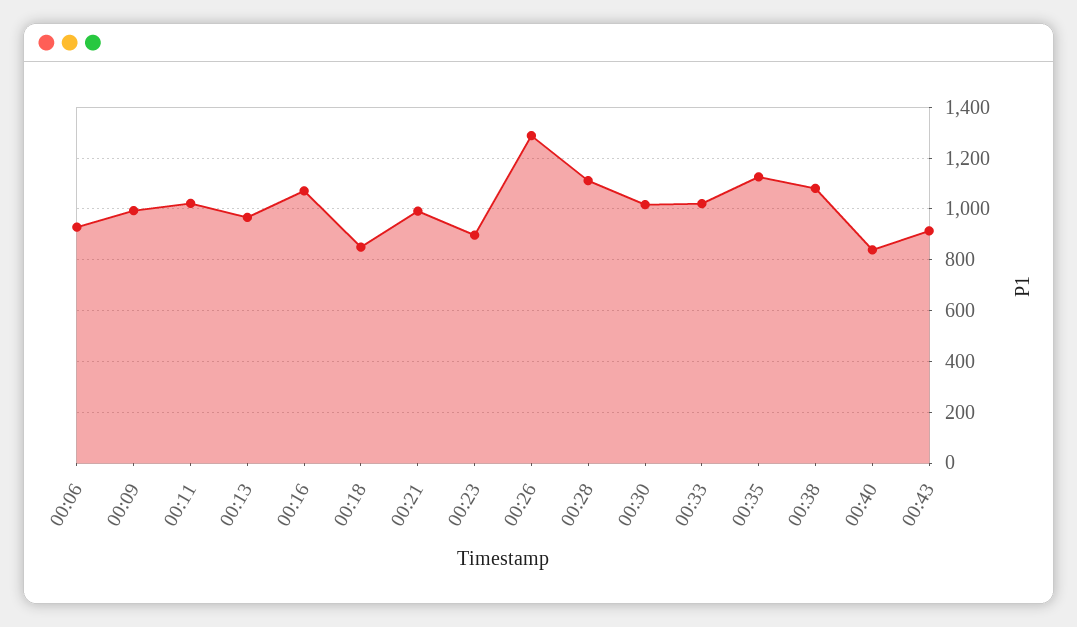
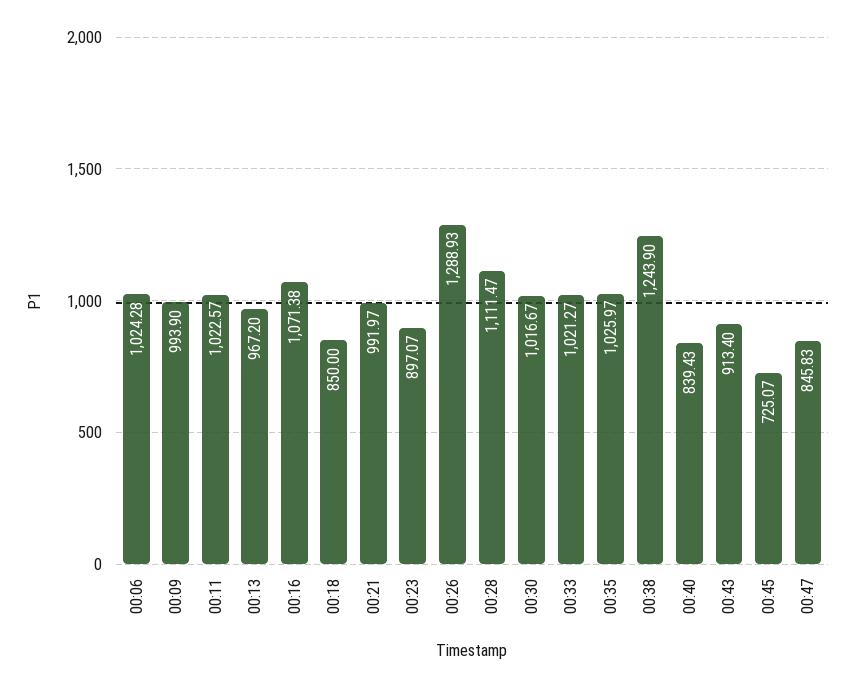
00:06: 925 -> 1024.28
00:35: 1125 -> 1025.97
00:38: 1075 -> 1243.9
00:45: none -> 725.07
00:47: none -> 845.83

